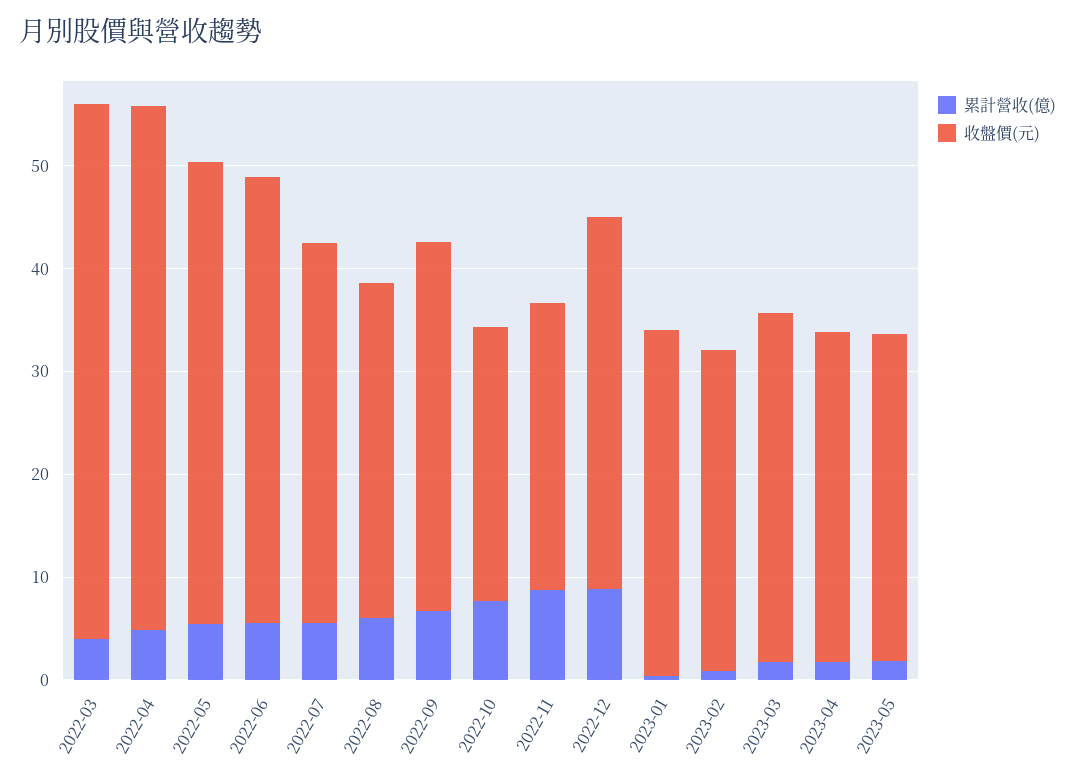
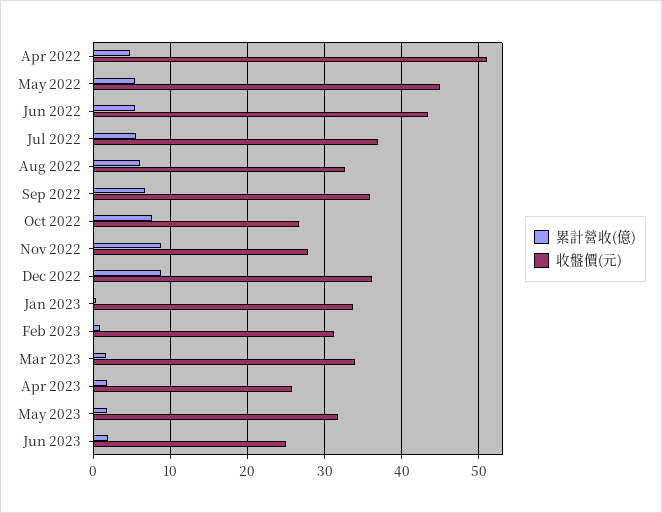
累計營收(億), 2022-03: 4 -> none
收盤價(元), 2022-03: 52 -> none
收盤價(元), 2023-04: 32 -> 26
累計營收(億), Jun 2023: none -> 2
收盤價(元), Jun 2023: none -> 25

